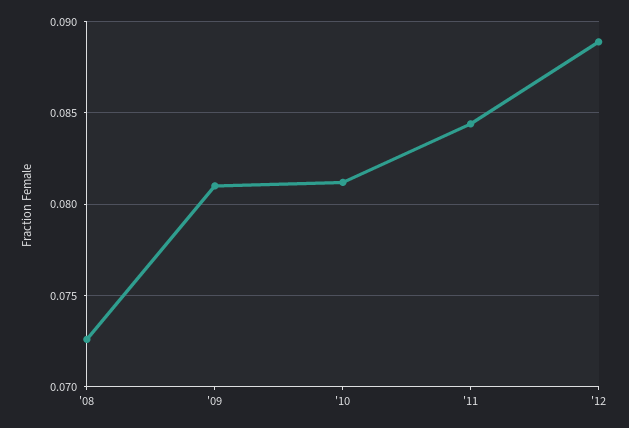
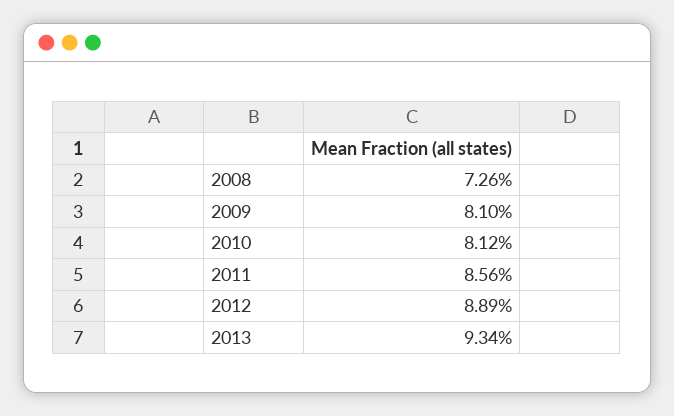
'11: 0.0845 -> 0.0856
2013: none -> 0.0934

